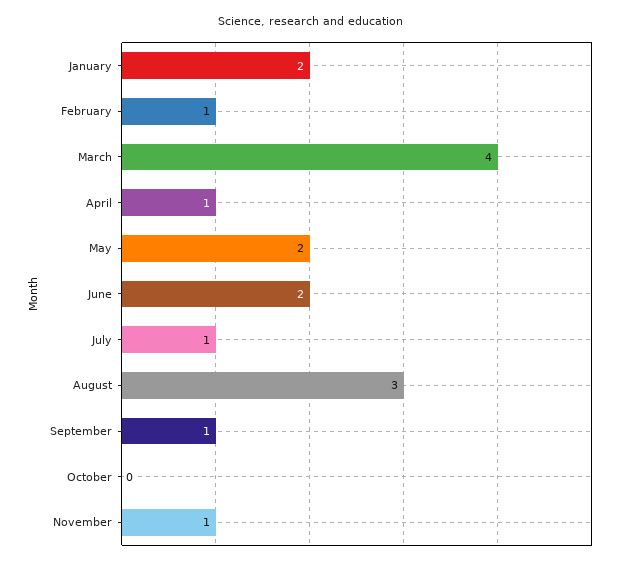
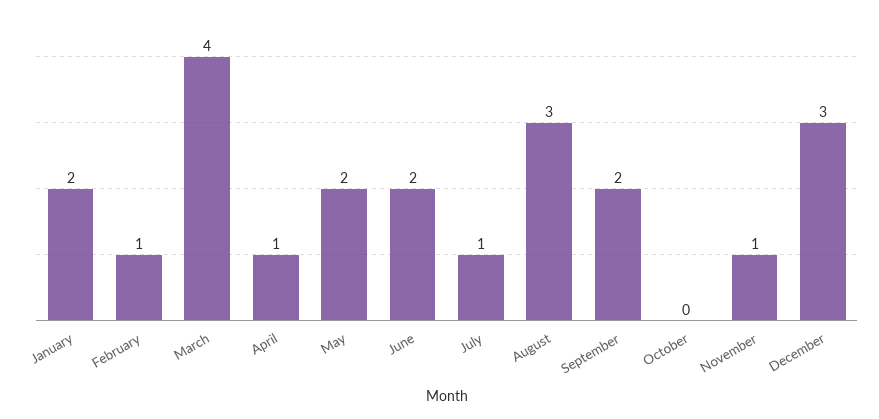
September: 1 -> 2
December: none -> 3

